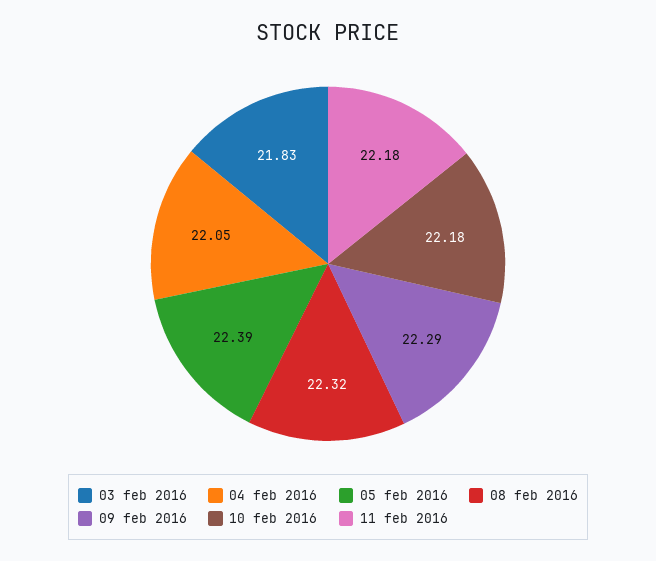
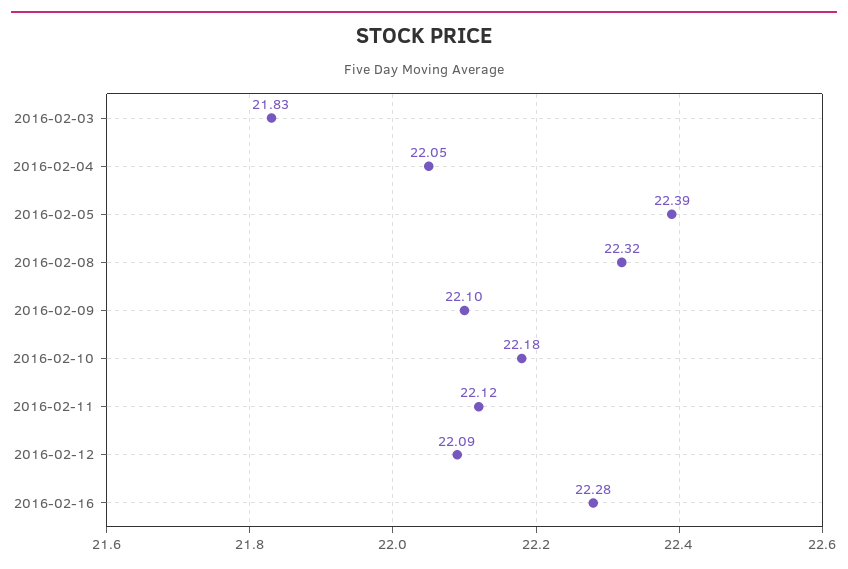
09 feb 2016: 22.29 -> 22.1
11 feb 2016: 22.18 -> 22.12
2016-02-12: none -> 22.09
2016-02-16: none -> 22.28

